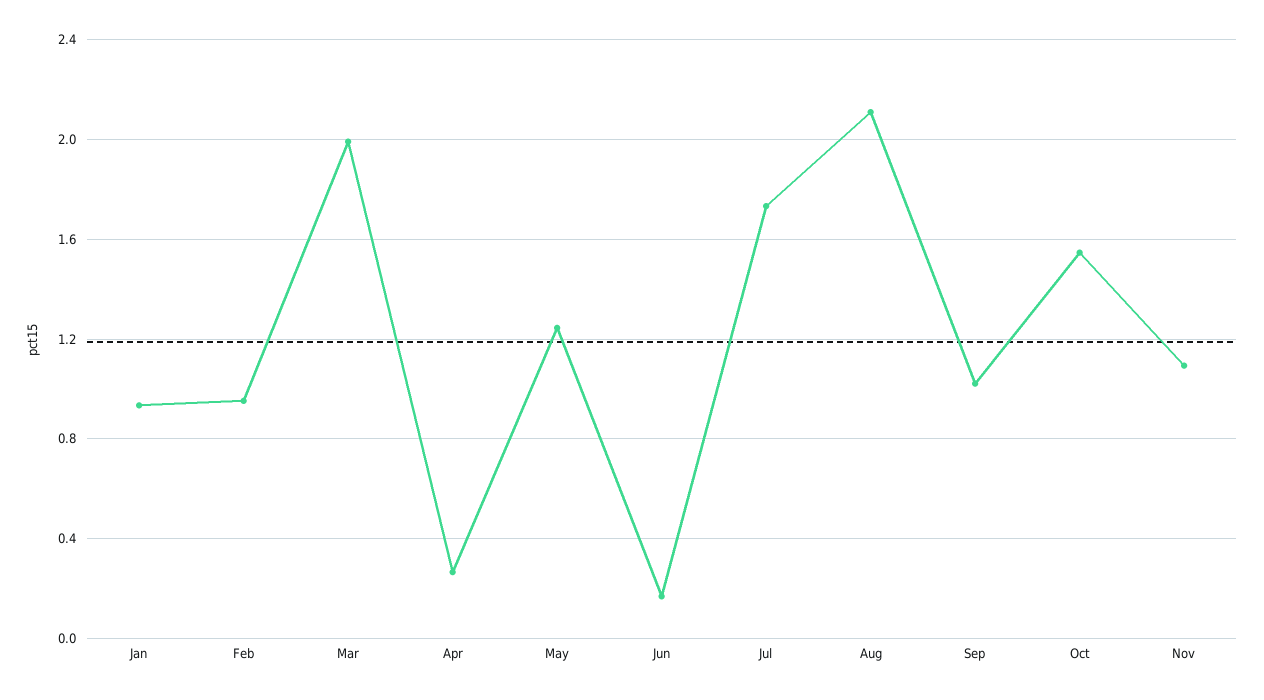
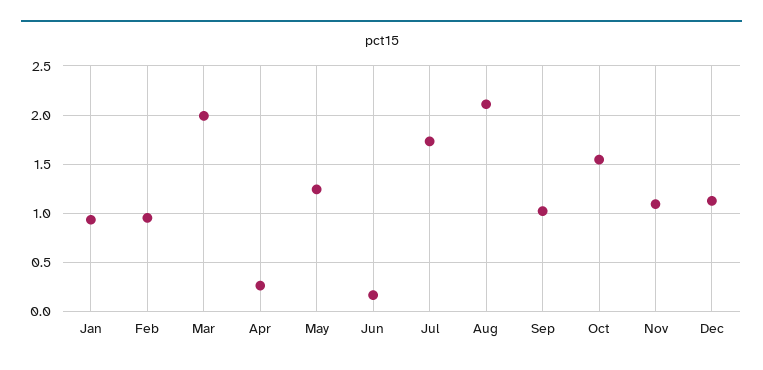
Dec: none -> 1.1

